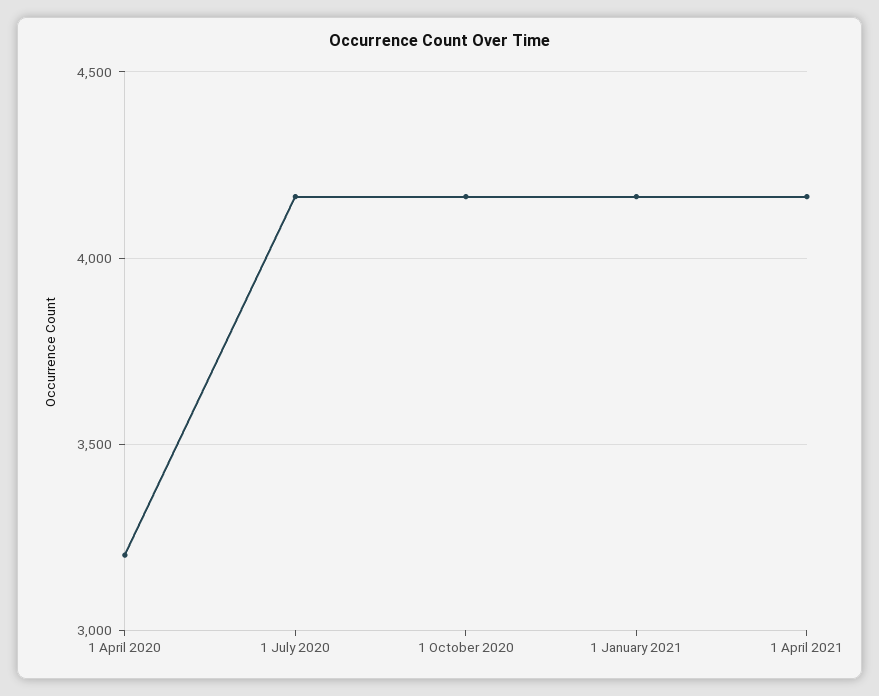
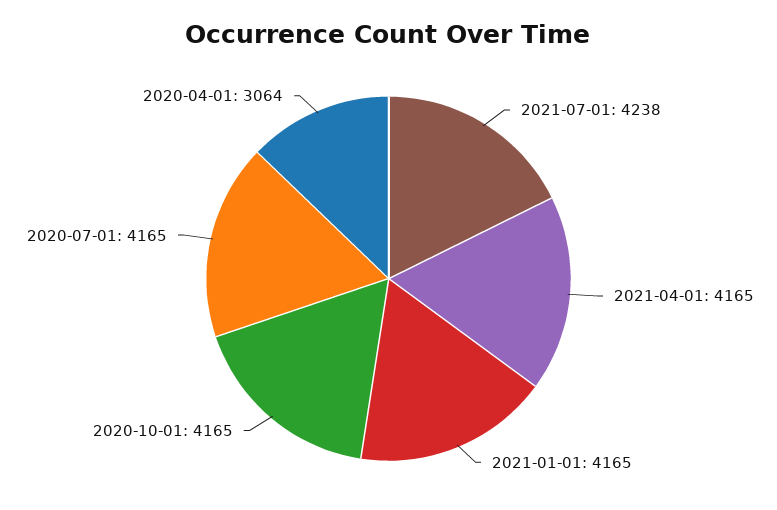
1 April 2020: 3200 -> 3064
2021-07-01: none -> 4238

